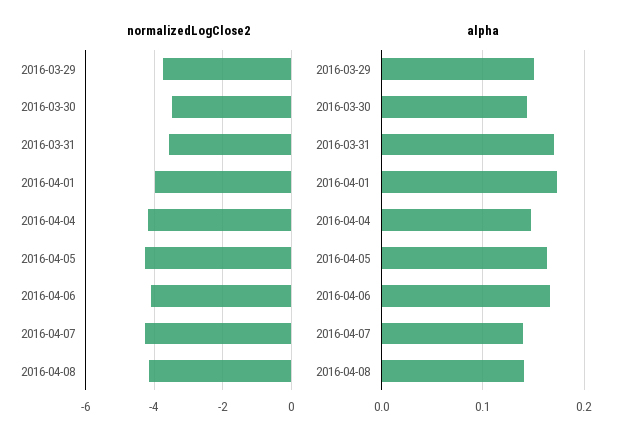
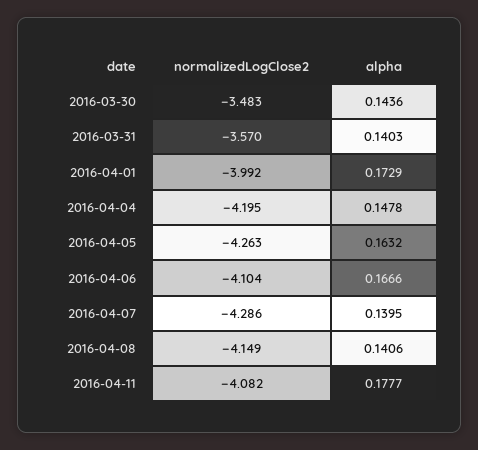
normalizedLogClose2, 2016-03-29: -3.8 -> none
alpha, 2016-03-29: 0.15 -> none
alpha, 2016-03-31: 0.17 -> 0.1403
normalizedLogClose2, 2016-04-11: none -> -4.082
alpha, 2016-04-11: none -> 0.1777

